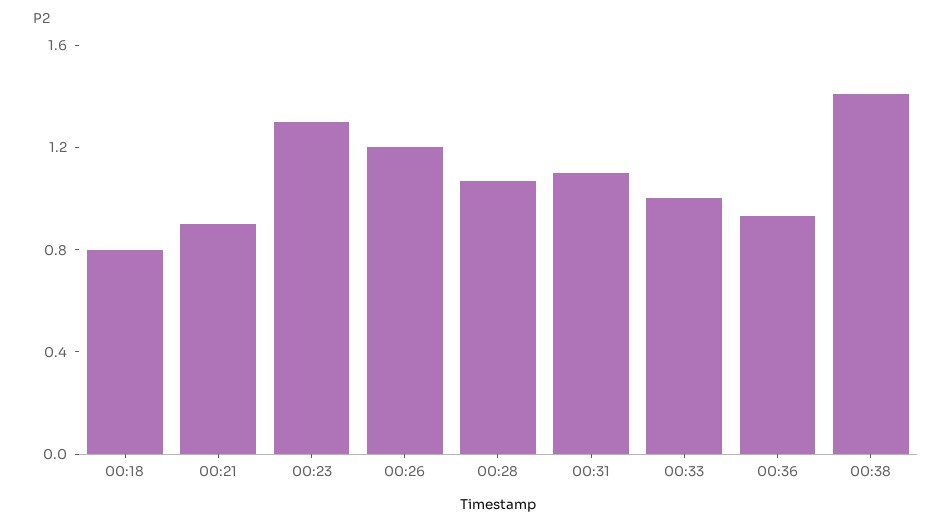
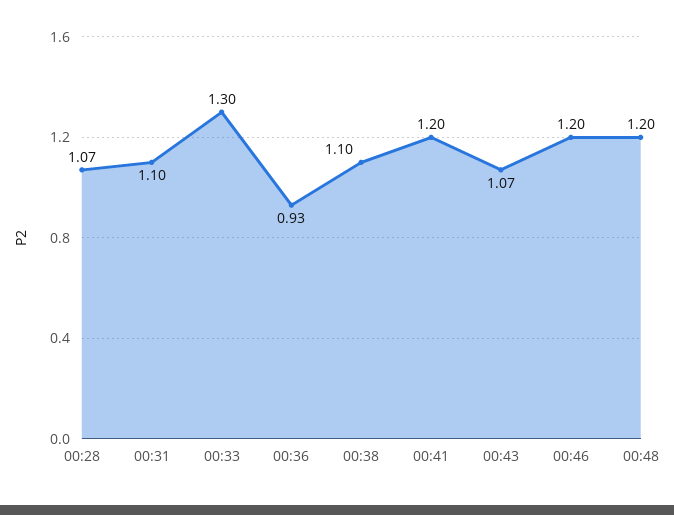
00:18: 0.8 -> none
00:21: 0.9 -> none
00:23: 1.3 -> none
00:26: 1.2 -> none
00:33: 1 -> 1.3
00:38: 1.4 -> 1.1
00:41: none -> 1.2
00:43: none -> 1.07
00:46: none -> 1.2
00:48: none -> 1.2

